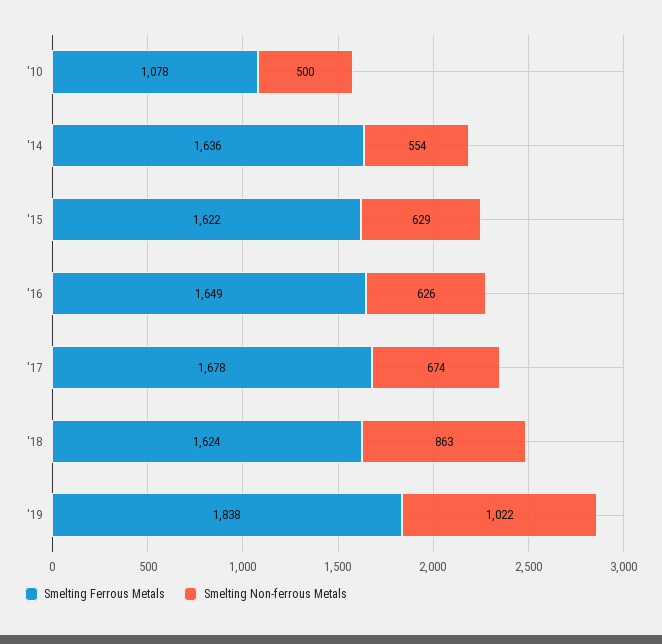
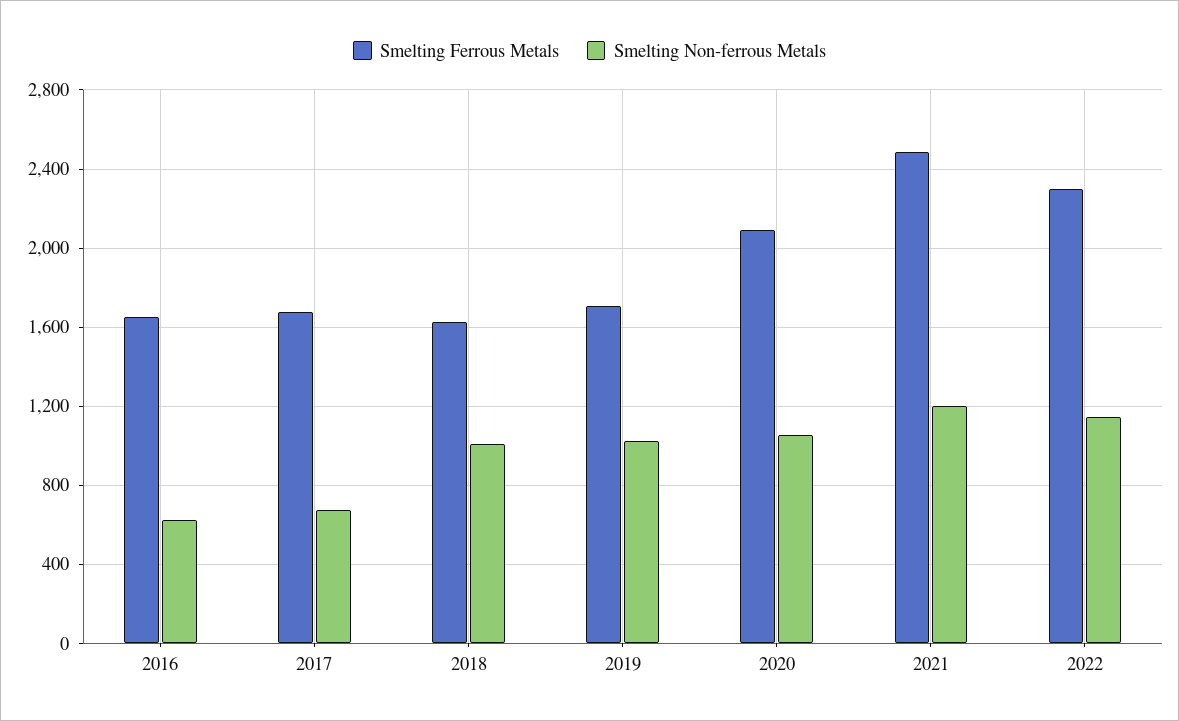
Smelting Ferrous Metals, '10: 1078 -> none
Smelting Non-ferrous Metals, '10: 500 -> none
Smelting Ferrous Metals, '14: 1636 -> none
Smelting Non-ferrous Metals, '14: 554 -> none
Smelting Ferrous Metals, '15: 1622 -> none
Smelting Non-ferrous Metals, '15: 629 -> none
Smelting Non-ferrous Metals, '18: 863 -> 1000
Smelting Ferrous Metals, '19: 1838 -> 1700
Smelting Ferrous Metals, 2020: none -> 2100
Smelting Non-ferrous Metals, 2020: none -> 1050
Smelting Ferrous Metals, 2021: none -> 2500
Smelting Non-ferrous Metals, 2021: none -> 1200
Smelting Ferrous Metals, 2022: none -> 2300
Smelting Non-ferrous Metals, 2022: none -> 1150

